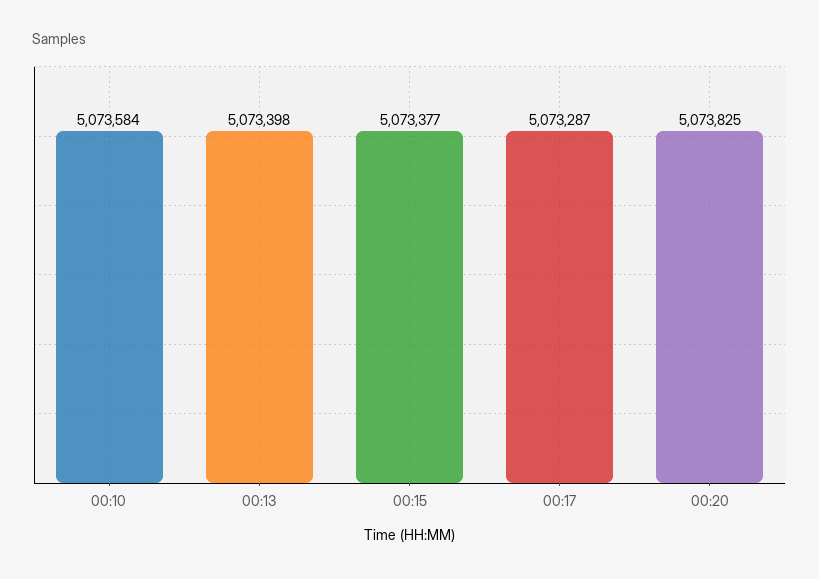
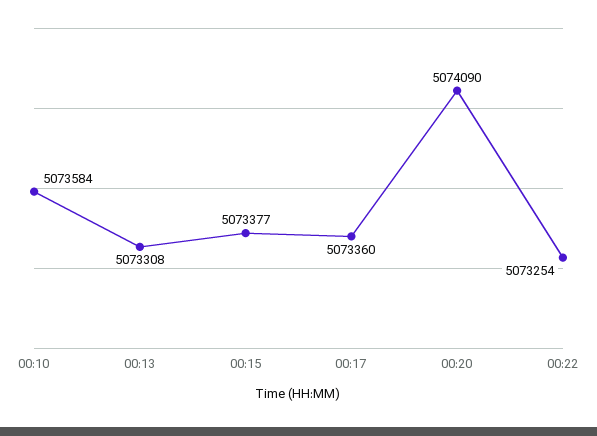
00:13: 5073398 -> 5073308
00:17: 5073287 -> 5073360
00:20: 5073825 -> 5074090
00:22: none -> 5073254

